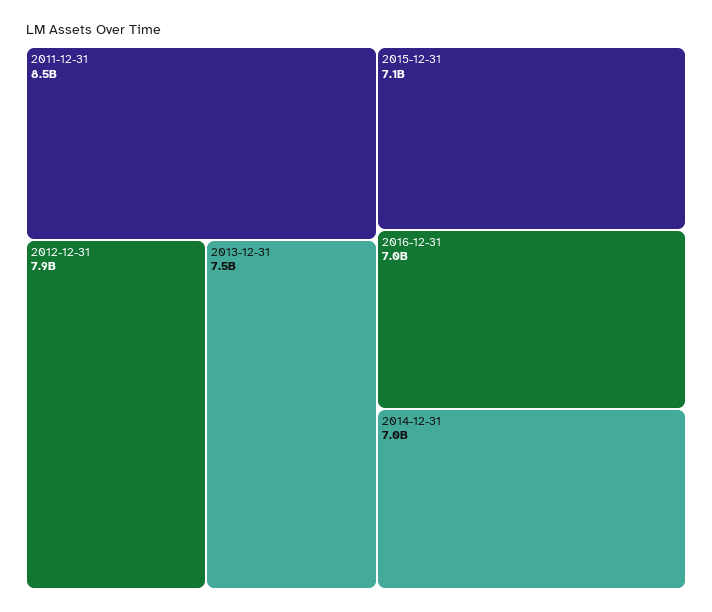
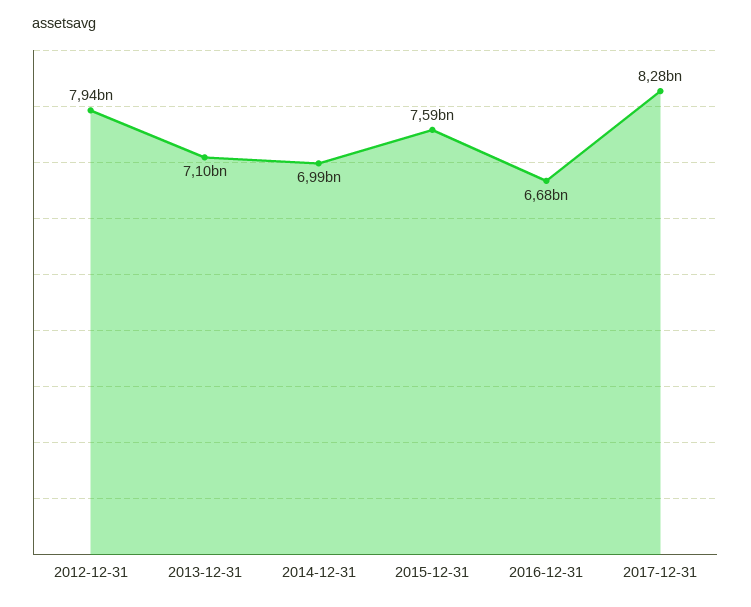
2011-12-31: 8500000000 -> none
2013-12-31: 7500000000 -> 7100000000
2015-12-31: 7100000000 -> 7590000000
2016-12-31: 7000000000 -> 6680000000
2017-12-31: none -> 8280000000

